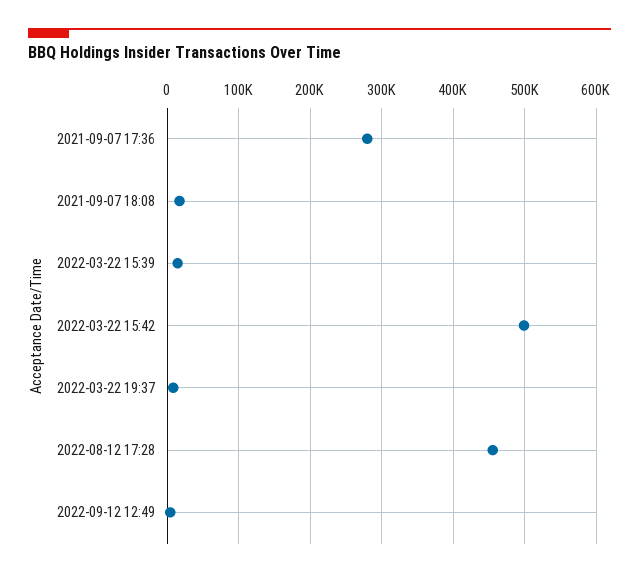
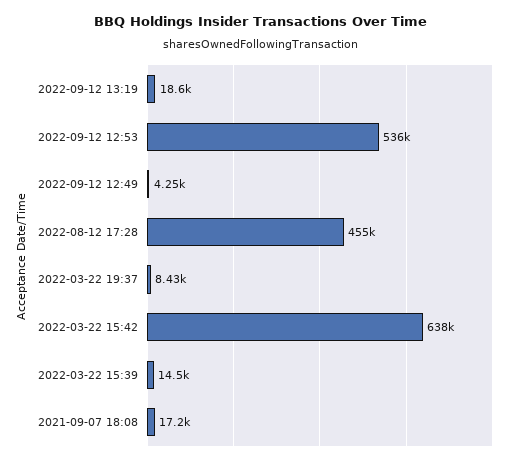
2021-09-07 17:36: 280000 -> none
2022-03-22 15:42: 500000 -> 638000
2022-09-12 13:19: none -> 18600
2022-09-12 12:53: none -> 536000

